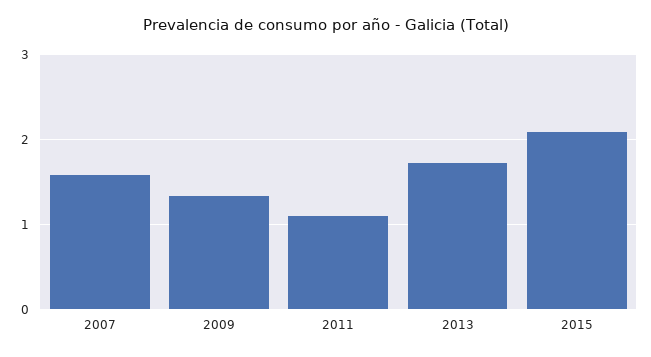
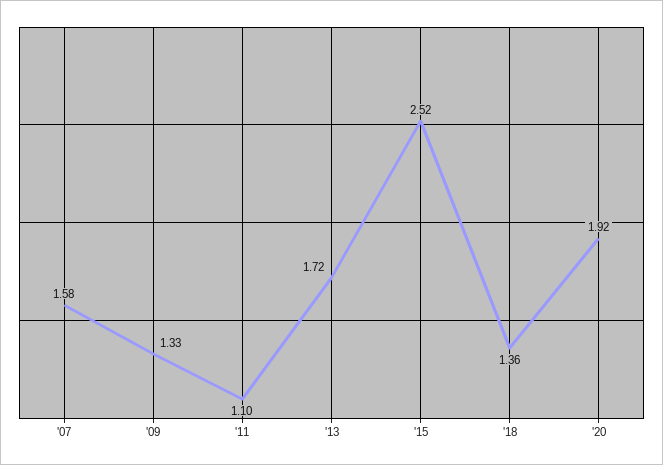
2015: 2.1 -> 2.52
'18: none -> 1.36
'20: none -> 1.92

